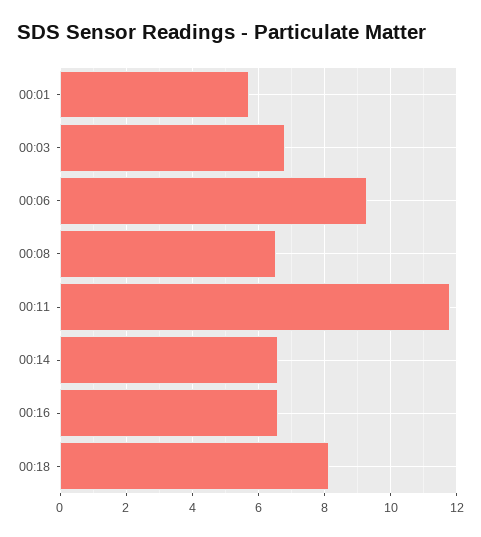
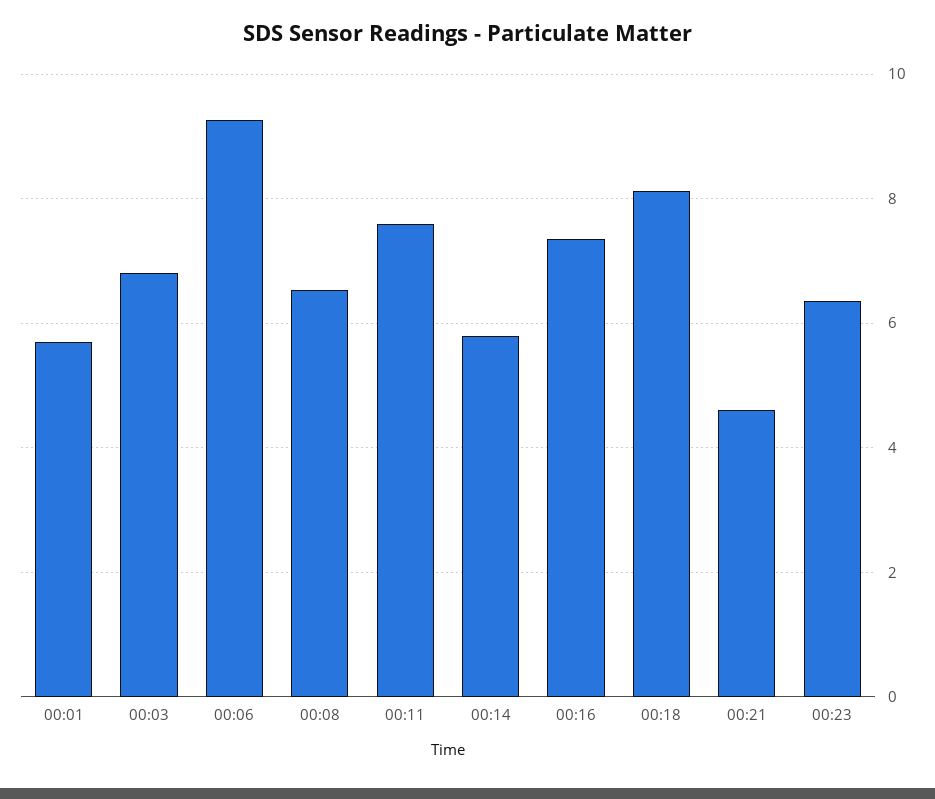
00:11: 11.8 -> 7.6
00:14: 6.6 -> 5.8
00:16: 6.6 -> 7.4
00:21: none -> 4.6
00:23: none -> 6.4

